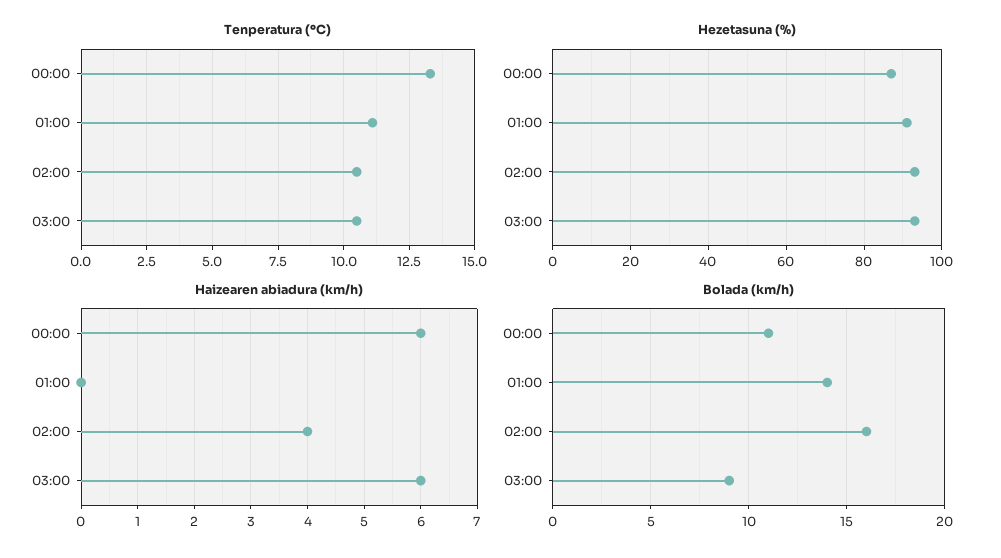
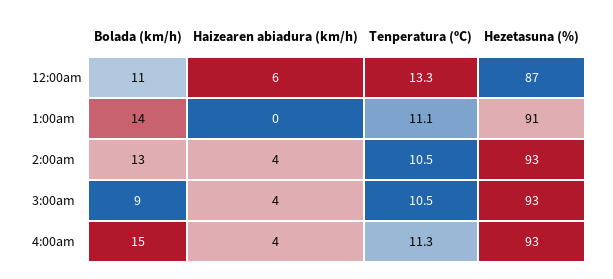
Haizearen abiadura (km/h), 03:00: 6 -> 4
Bolada (km/h), 02:00: 16 -> 13
Bolada (km/h), 4:00am: none -> 15
Haizearen abiadura (km/h), 4:00am: none -> 4
Tenperatura (ºC), 4:00am: none -> 11.3
Hezetasuna (%), 4:00am: none -> 93

